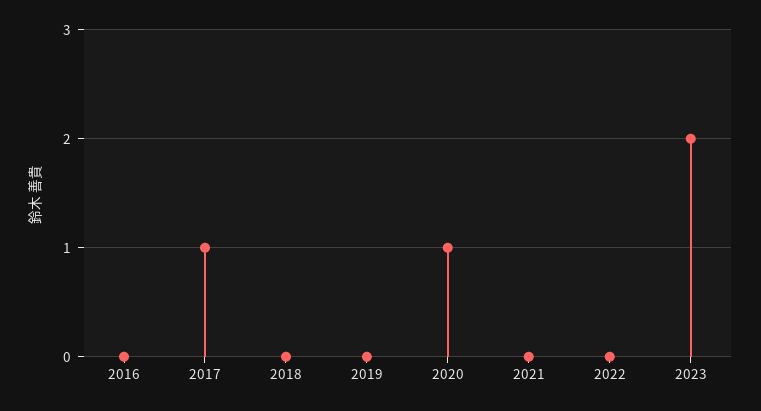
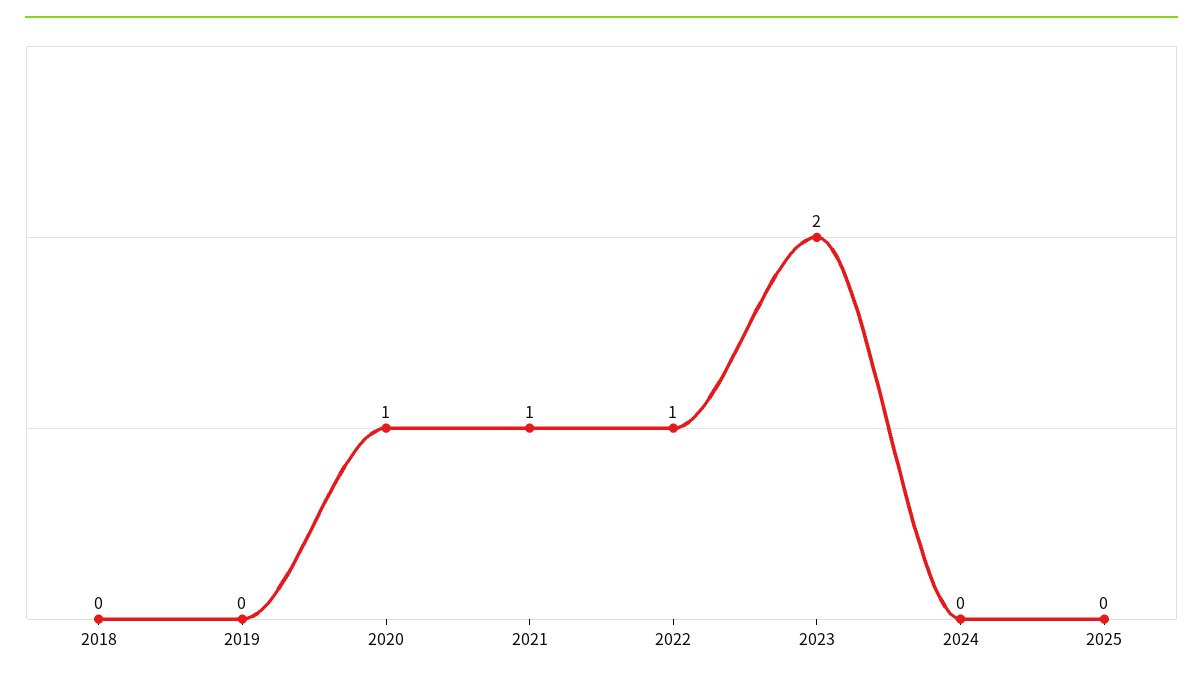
2016: 0 -> none
2017: 1 -> none
2021: 0 -> 1
2022: 0 -> 1
2024: none -> 0
2025: none -> 0

